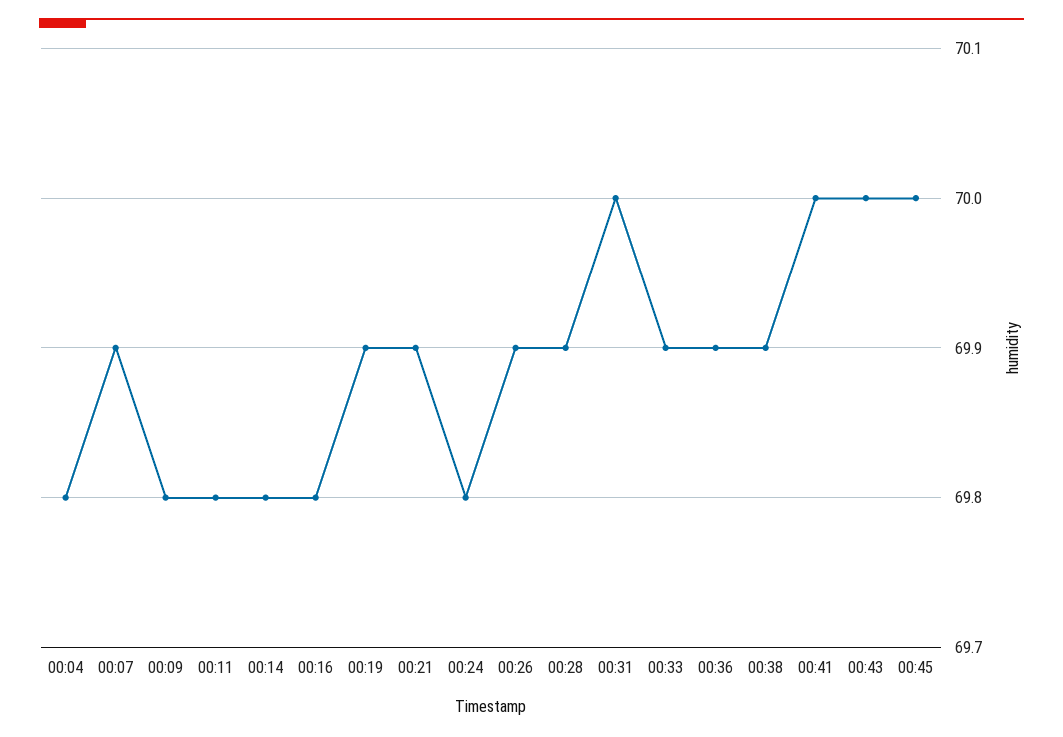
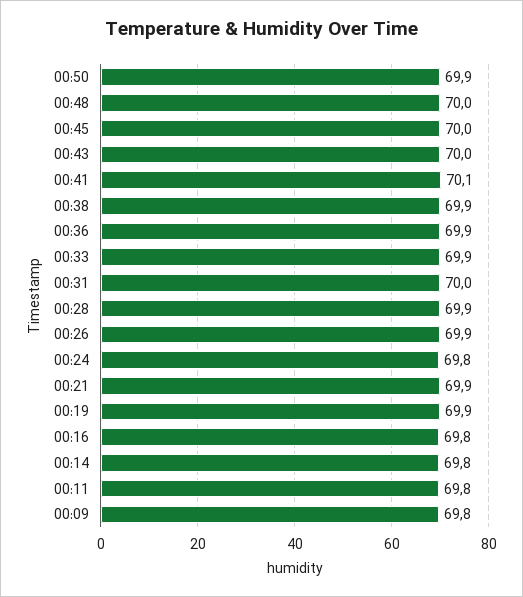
00:04: 69.8 -> none
00:07: 69.9 -> none
00:41: 70 -> 70.1
00:50: none -> 69.9
00:48: none -> 70

